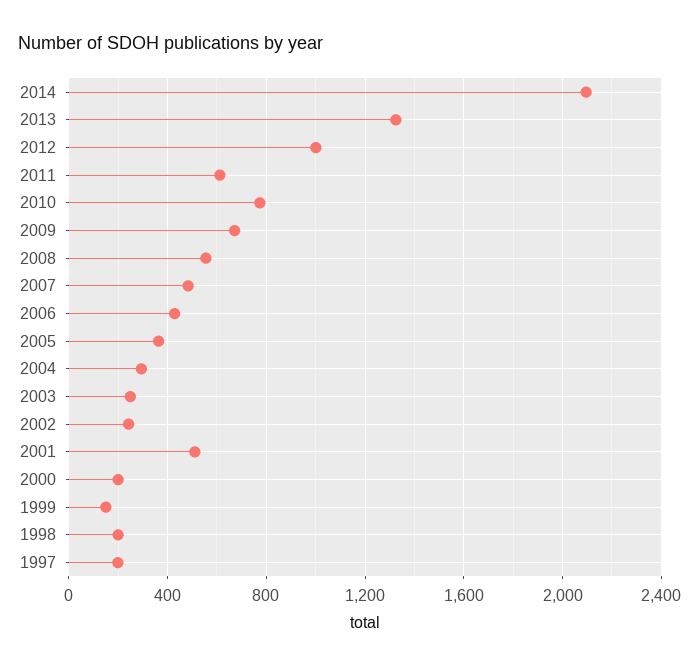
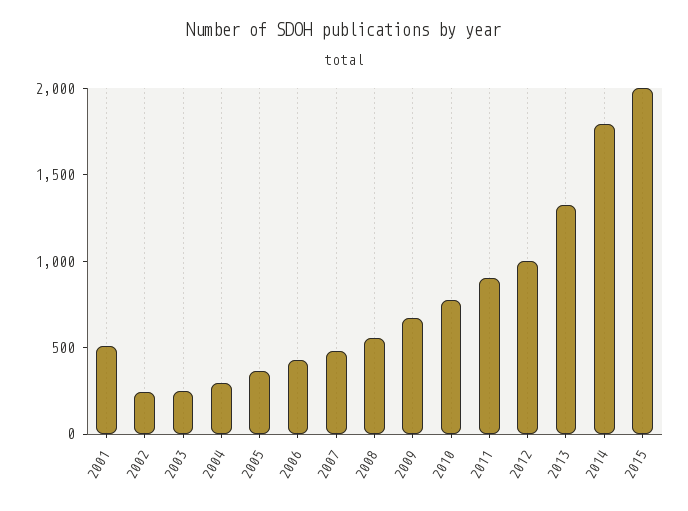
2014: 2100 -> 1800
2011: 600 -> 900
2000: 200 -> none
1999: 150 -> none
1998: 200 -> none
1997: 200 -> none
2015: none -> 2000

